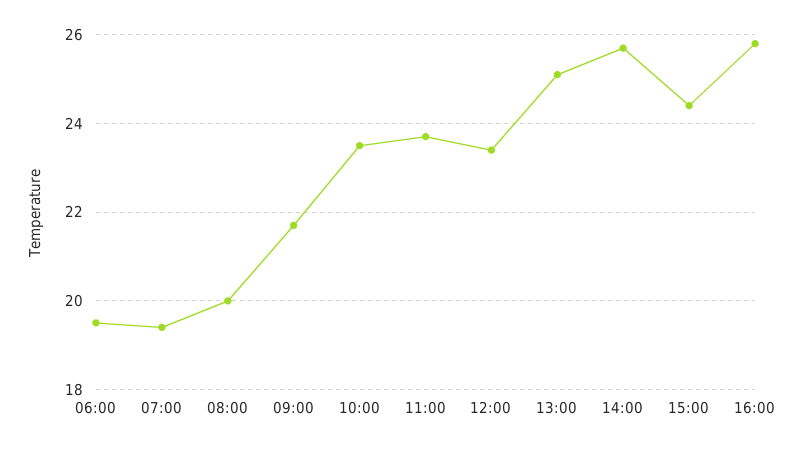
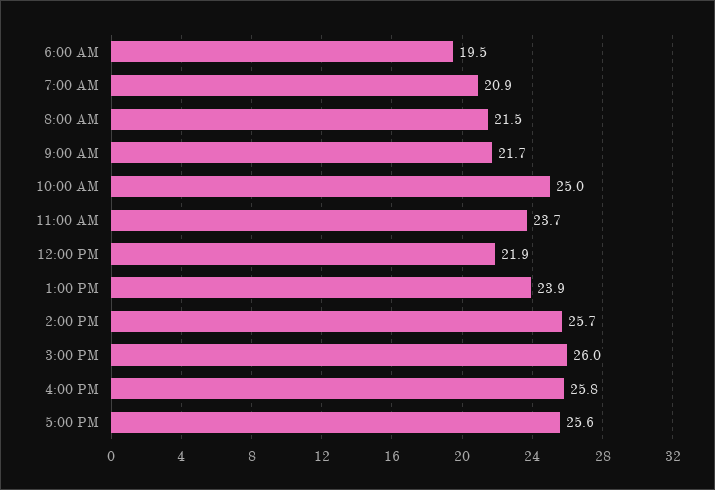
07:00: 19.5 -> 20.9
08:00: 20 -> 21.5
10:00: 23.5 -> 25
12:00: 23.5 -> 21.9
13:00: 25 -> 23.9
15:00: 24.5 -> 26
5:00 PM: none -> 25.6

